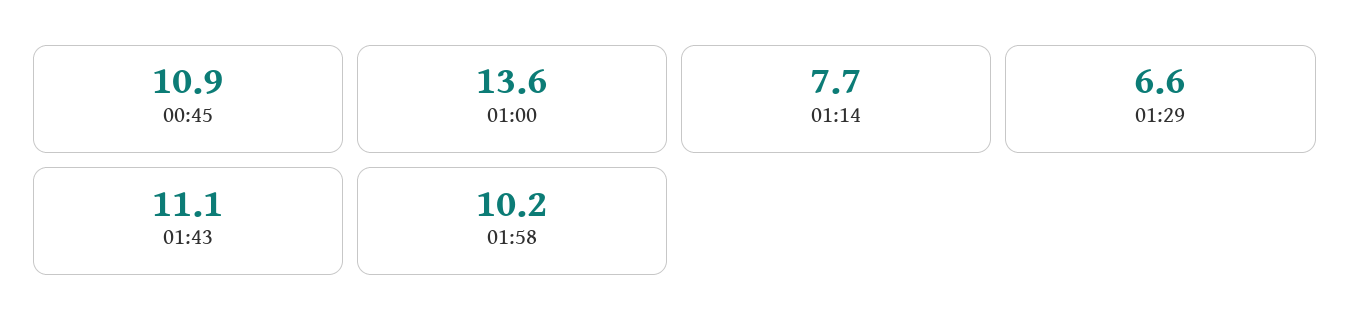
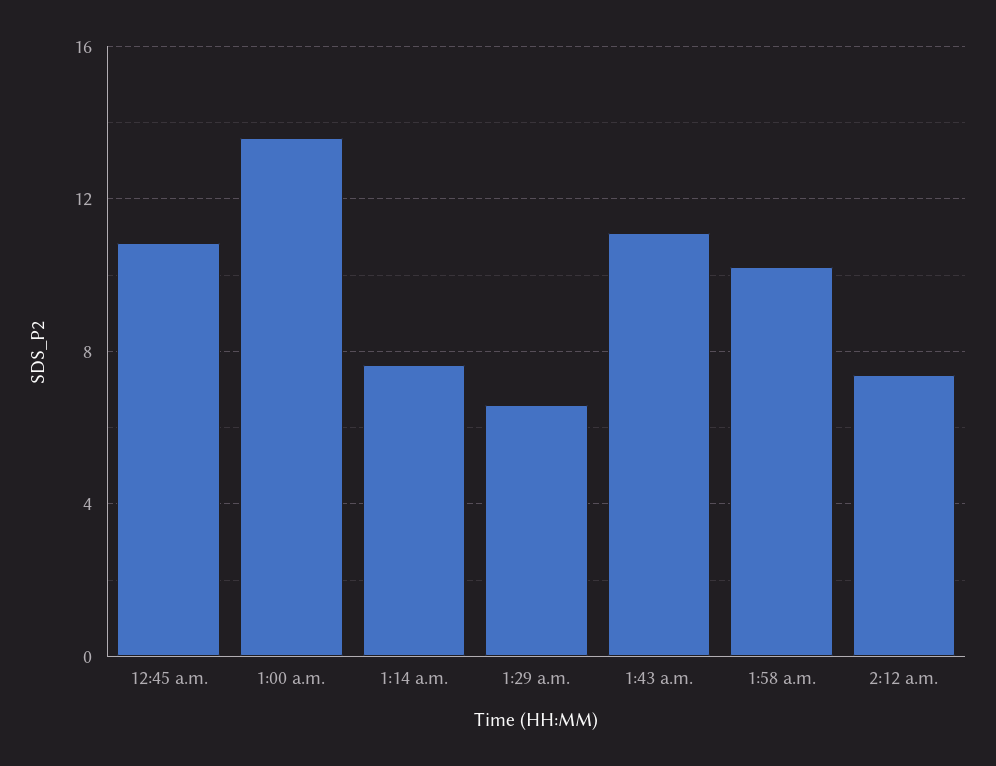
2:12 a.m.: none -> 7.5

